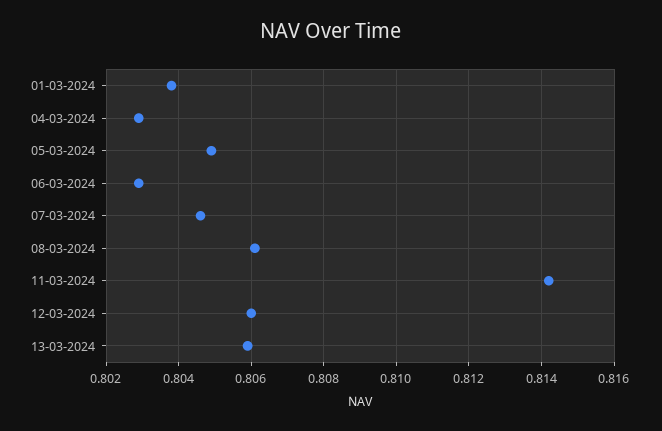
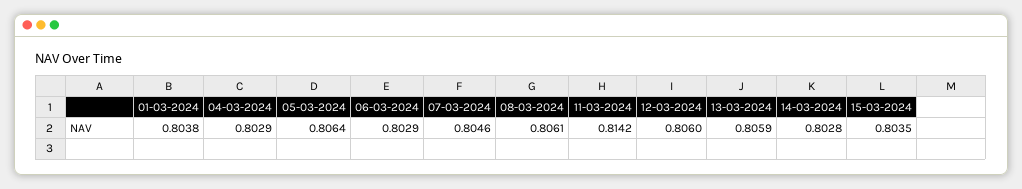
05-03-2024: 0.805 -> 0.8064
14-03-2024: none -> 0.8028
15-03-2024: none -> 0.8035

